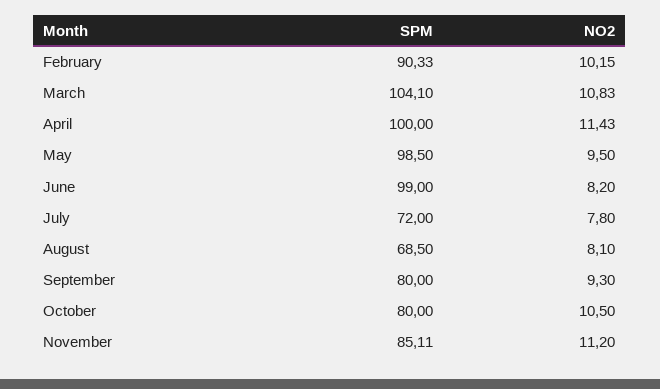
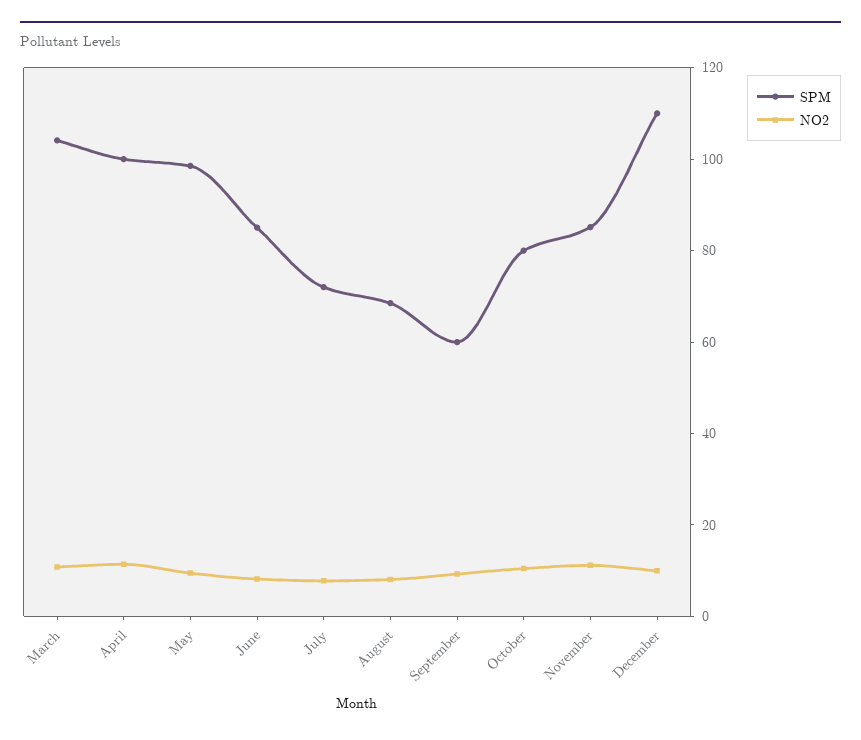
SPM, February: 90.33 -> none
NO2, February: 10.15 -> none
SPM, June: 99 -> 85
SPM, September: 80 -> 60
SPM, December: none -> 110
NO2, December: none -> 10

